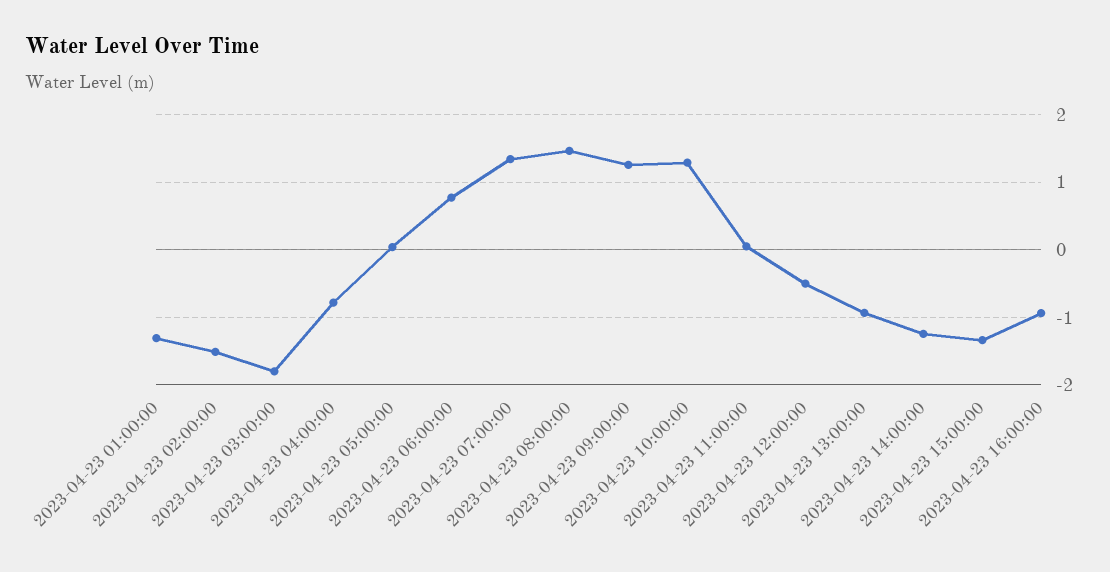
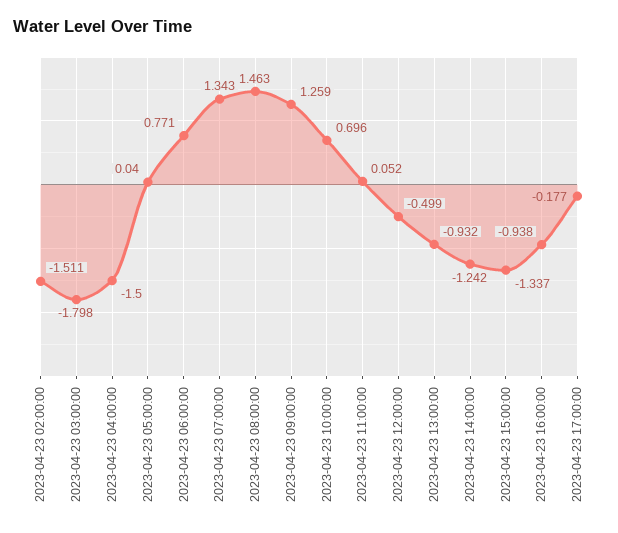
2023-04-23 01:00:00: -1.3 -> none
2023-04-23 04:00:00: -0.8 -> -1.5
2023-04-23 10:00:00: 1.3 -> 0.696
2023-04-23 17:00:00: none -> -0.177

